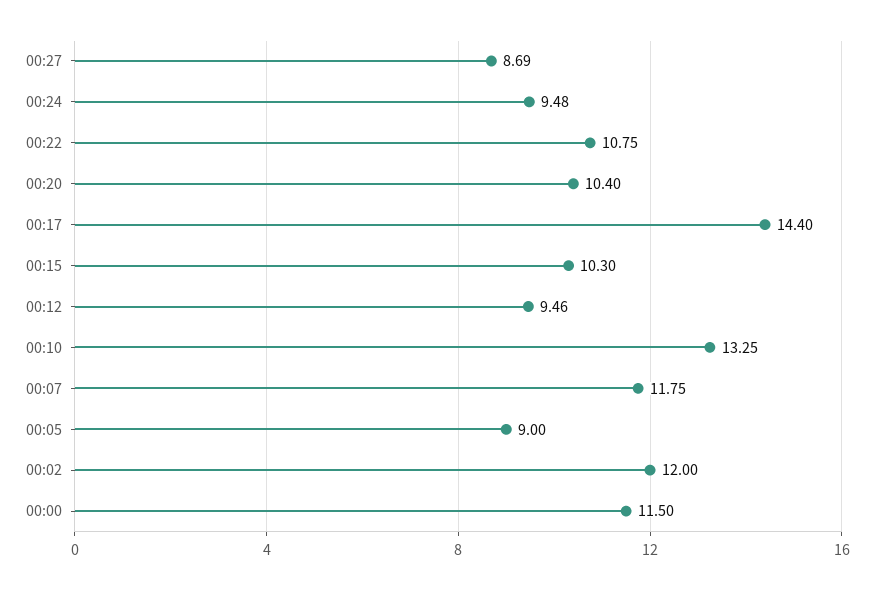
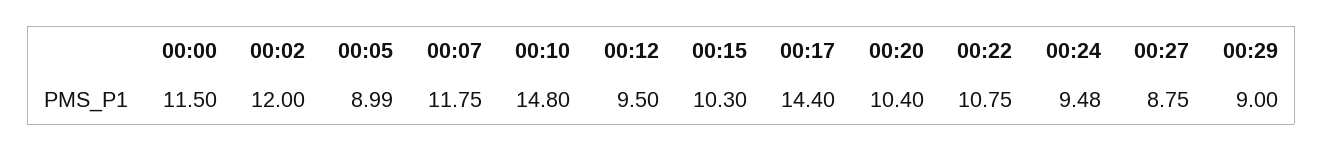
00:27: 8.69 -> 8.75
00:12: 9.46 -> 9.5
00:10: 13.25 -> 14.8
00:05: 9 -> 8.99
00:29: none -> 9

